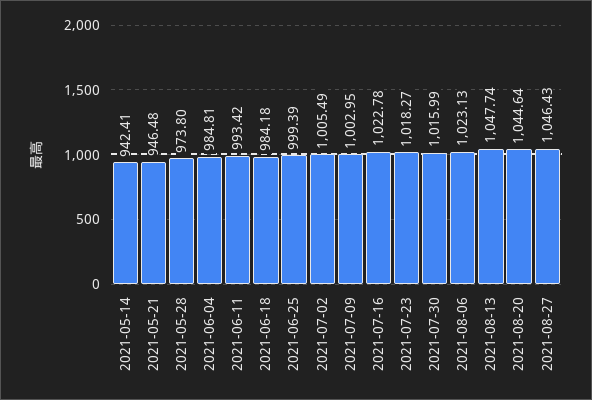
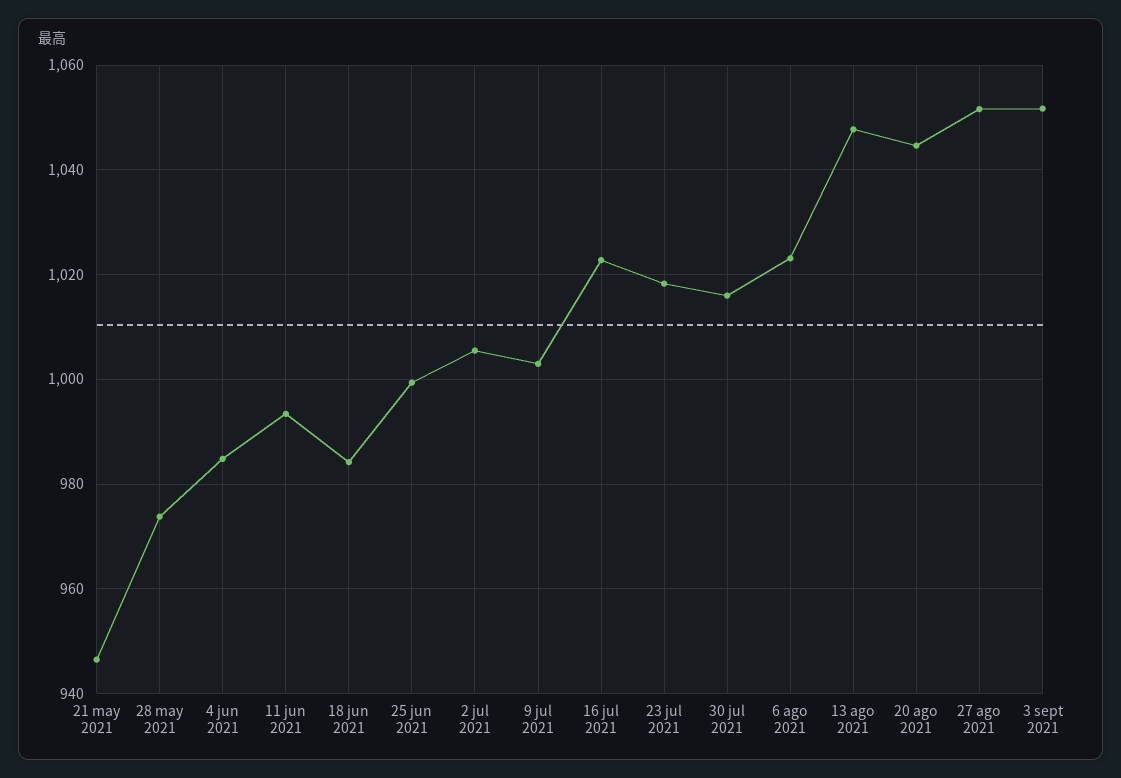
2021-05-14: 942.41 -> none
2021-08-27: 1046.43 -> 1052
3 sept 2021: none -> 1052

